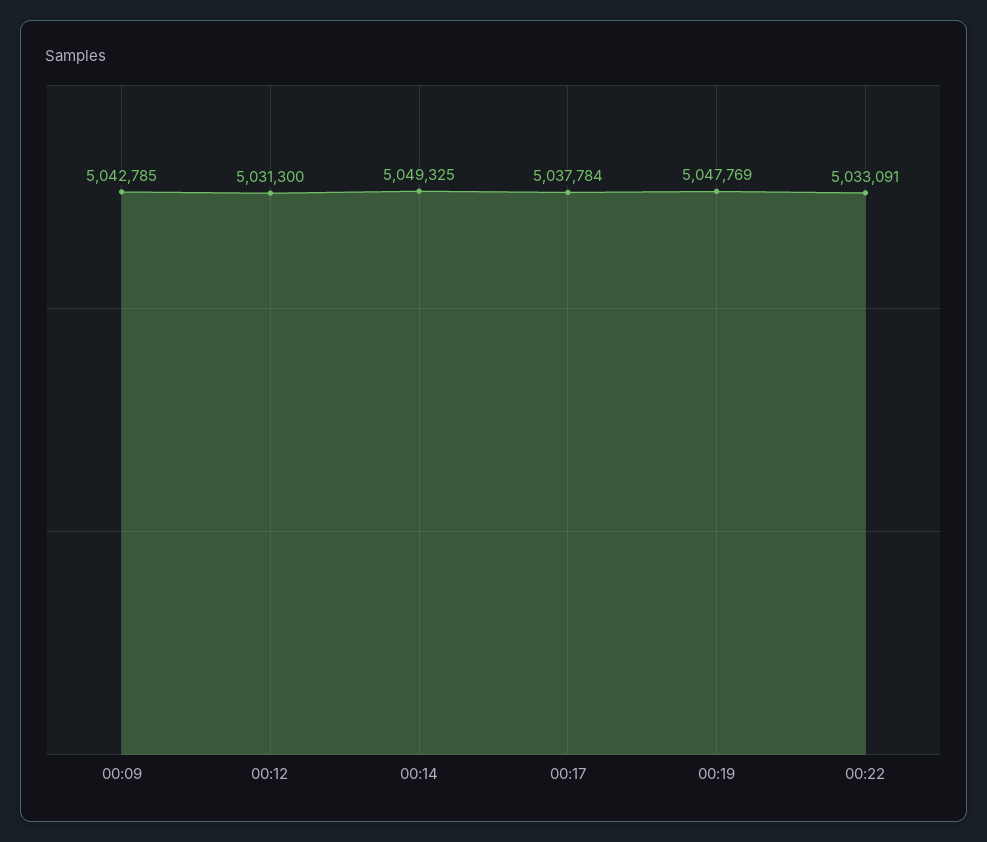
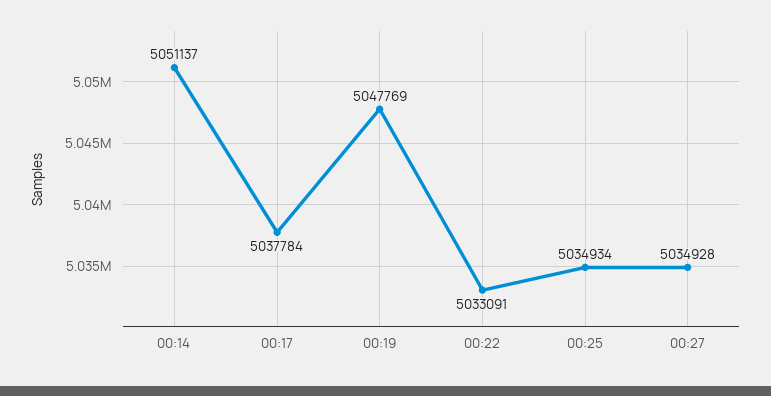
00:09: 5042785 -> none
00:12: 5031300 -> none
00:14: 5049325 -> 5051137
00:25: none -> 5034934
00:27: none -> 5034928

